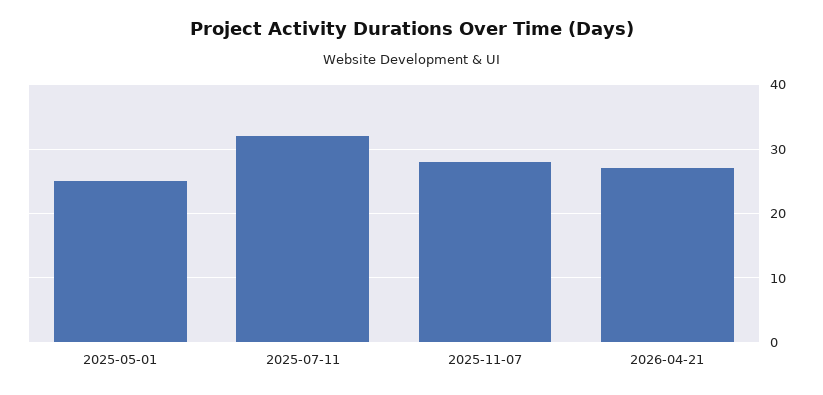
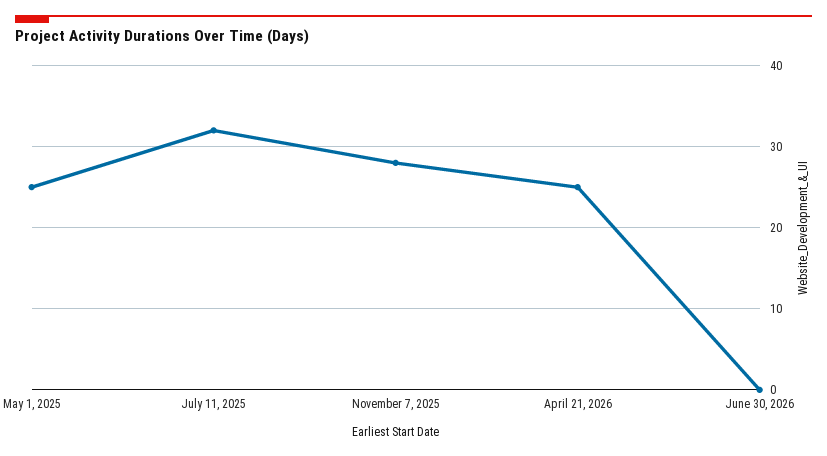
2026-04-21: 27 -> 25
June 30, 2026: none -> 0

